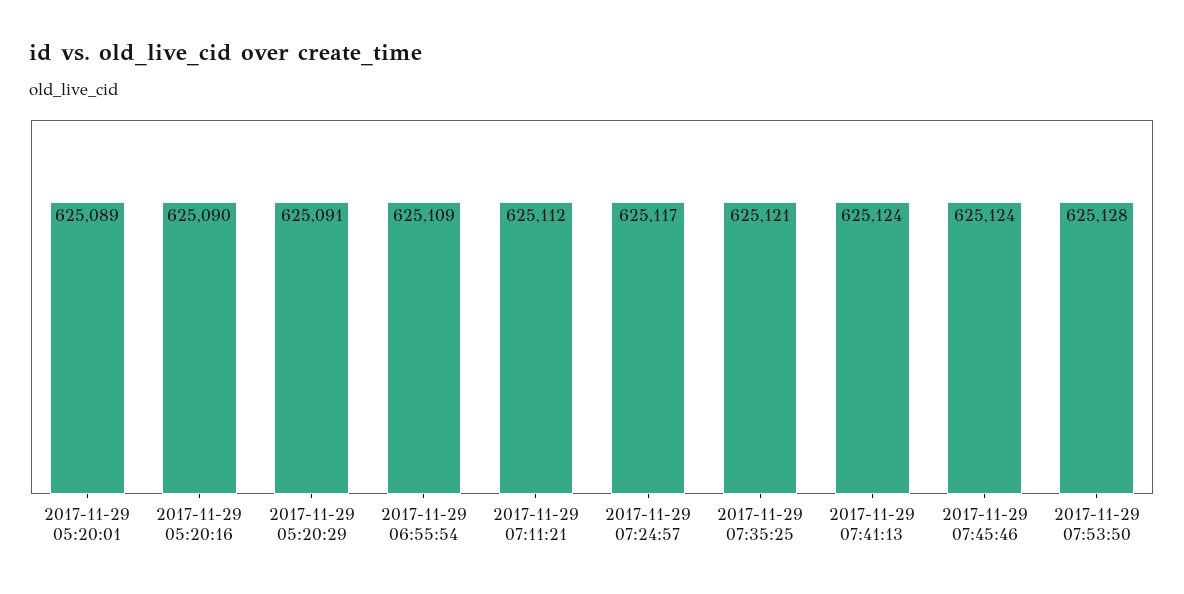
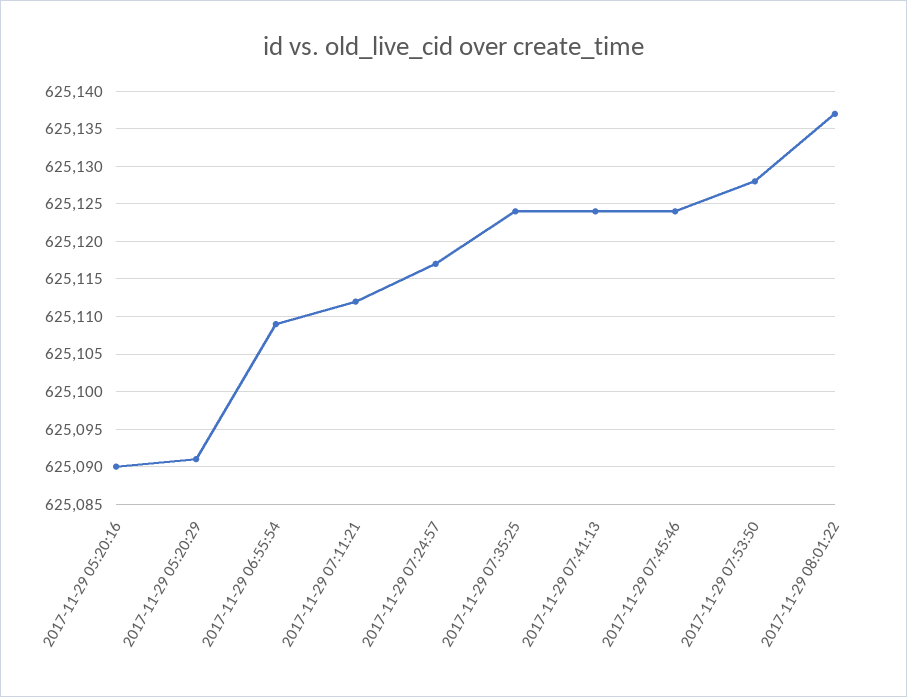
2017-11-29 05:20:01: 625089 -> none
2017-11-29 07:35:25: 625121 -> 625124
2017-11-29 08:01:22: none -> 625137

